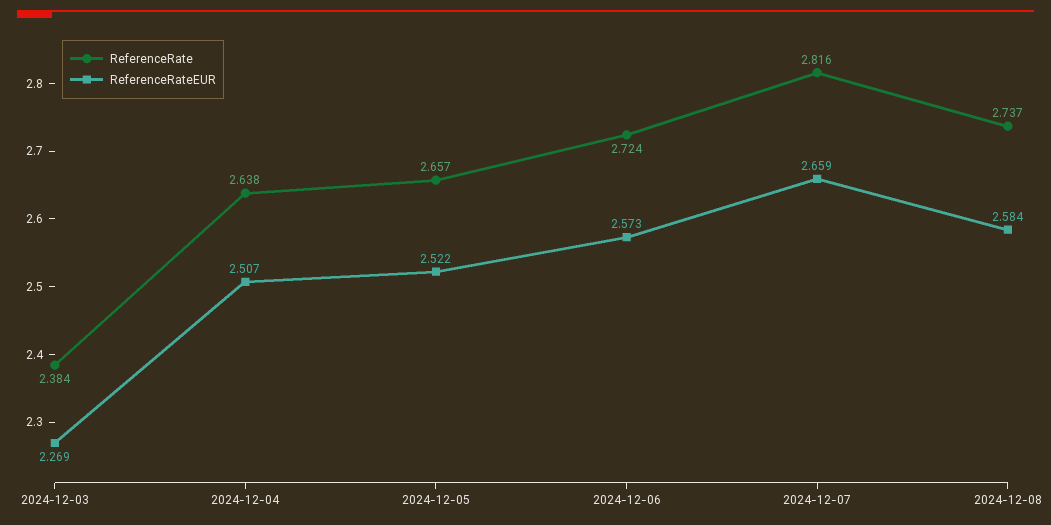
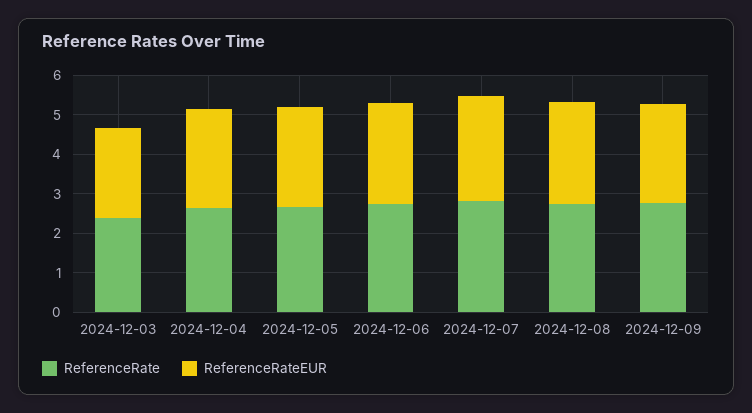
ReferenceRate, 2024-12-09: none -> 2.75
ReferenceRateEUR, 2024-12-09: none -> 2.5

